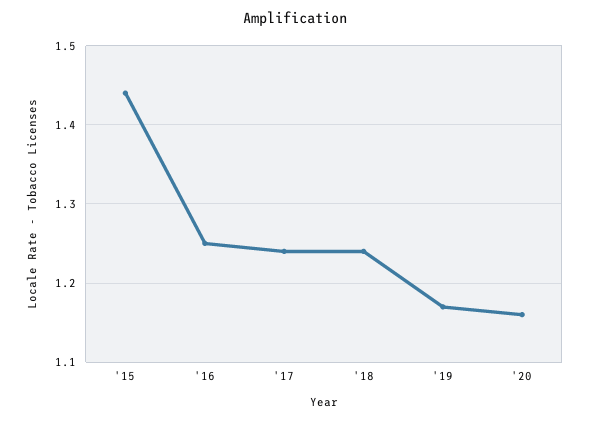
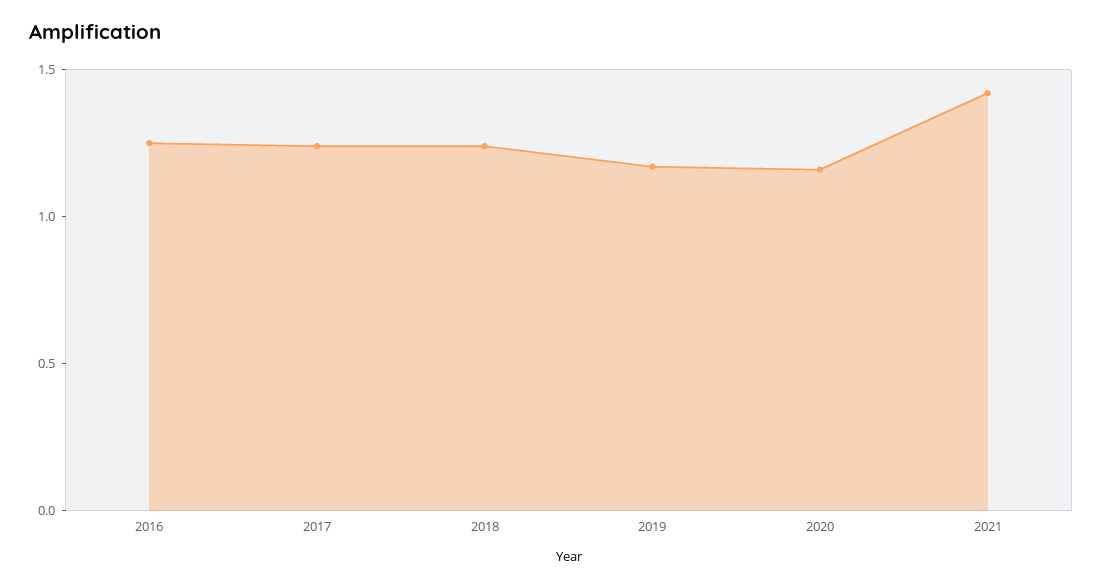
'15: 1.44 -> none
2021: none -> 1.4

